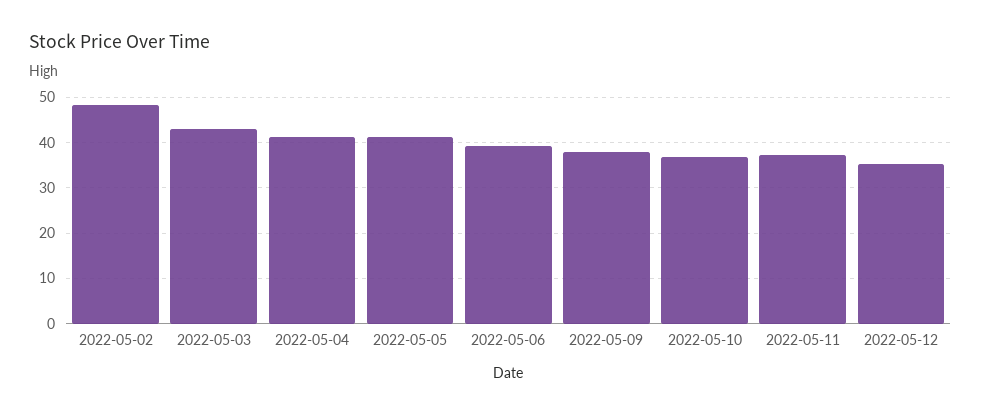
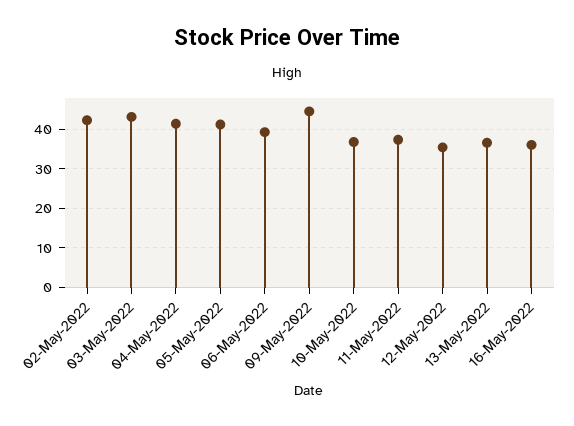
2022-05-02: 48 -> 42
2022-05-09: 38 -> 44
13-May-2022: none -> 36
16-May-2022: none -> 36

